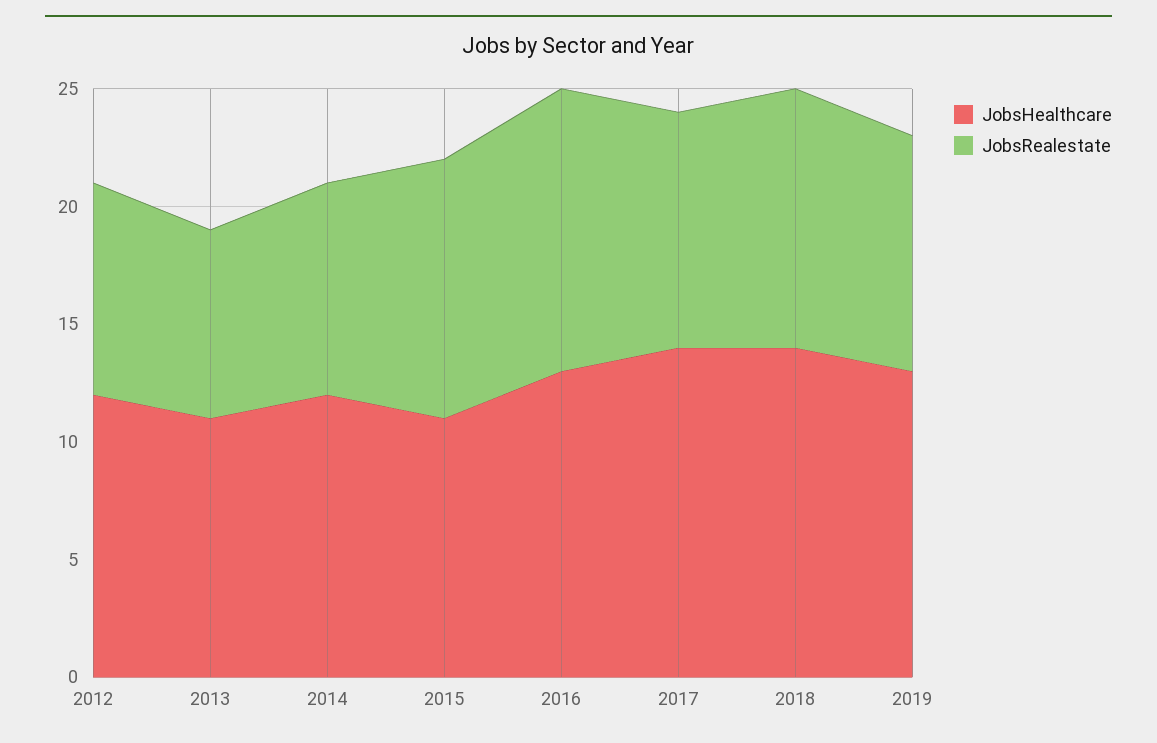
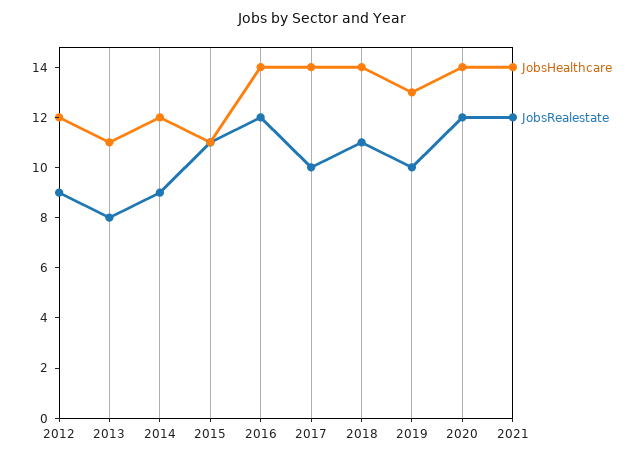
JobsHealthcare, 2016: 13 -> 14
JobsHealthcare, 2020: none -> 14
JobsRealestate, 2020: none -> 12
JobsHealthcare, 2021: none -> 14
JobsRealestate, 2021: none -> 12

